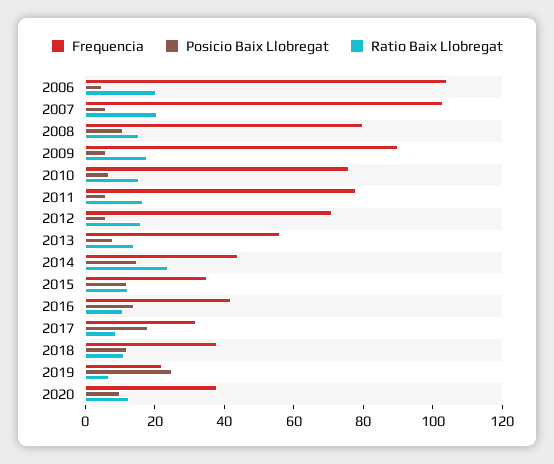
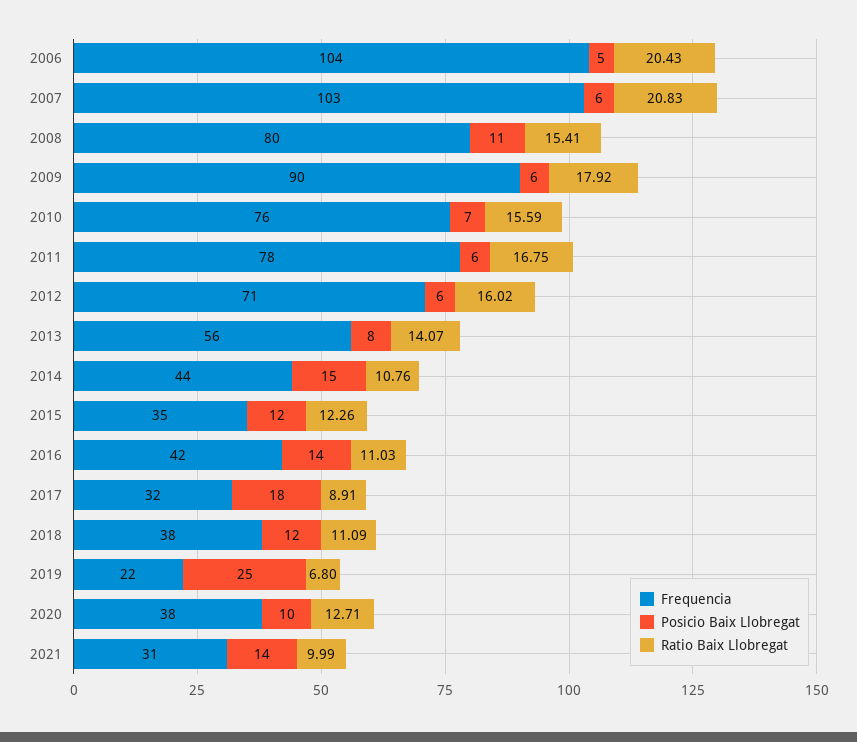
Ratio Baix Llobregat, 2014: 25 -> 10.76
Frequencia, 2021: none -> 31
Posicio Baix Llobregat, 2021: none -> 14
Ratio Baix Llobregat, 2021: none -> 9.99

